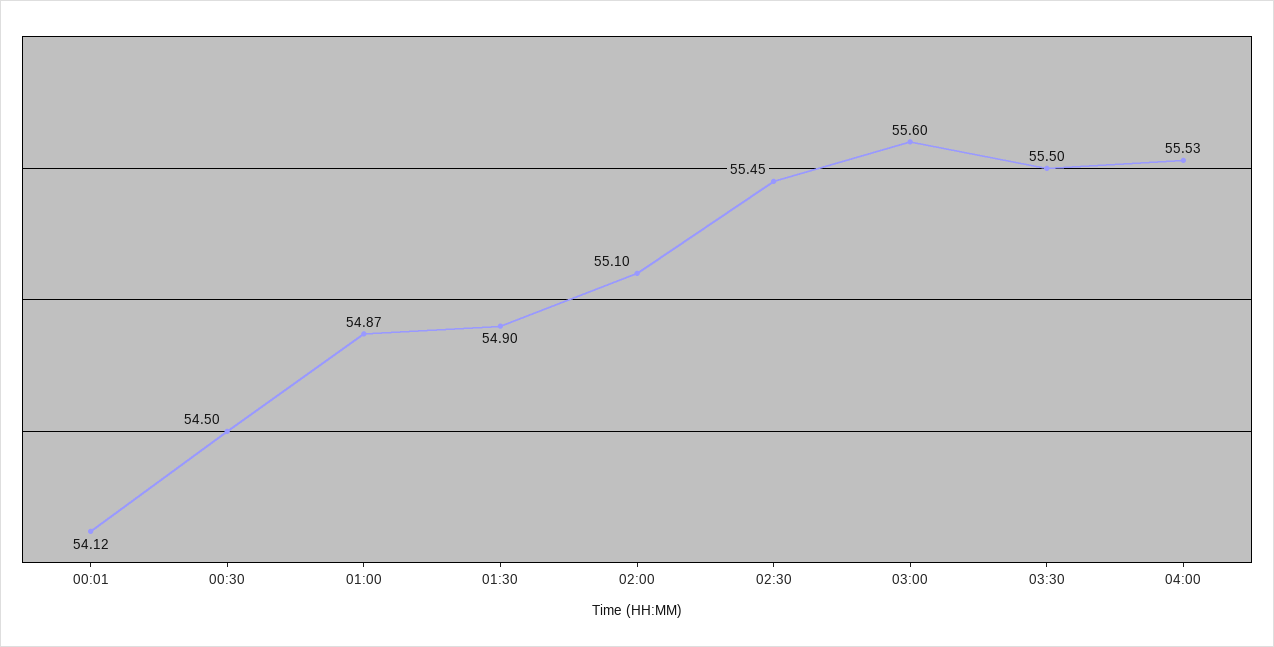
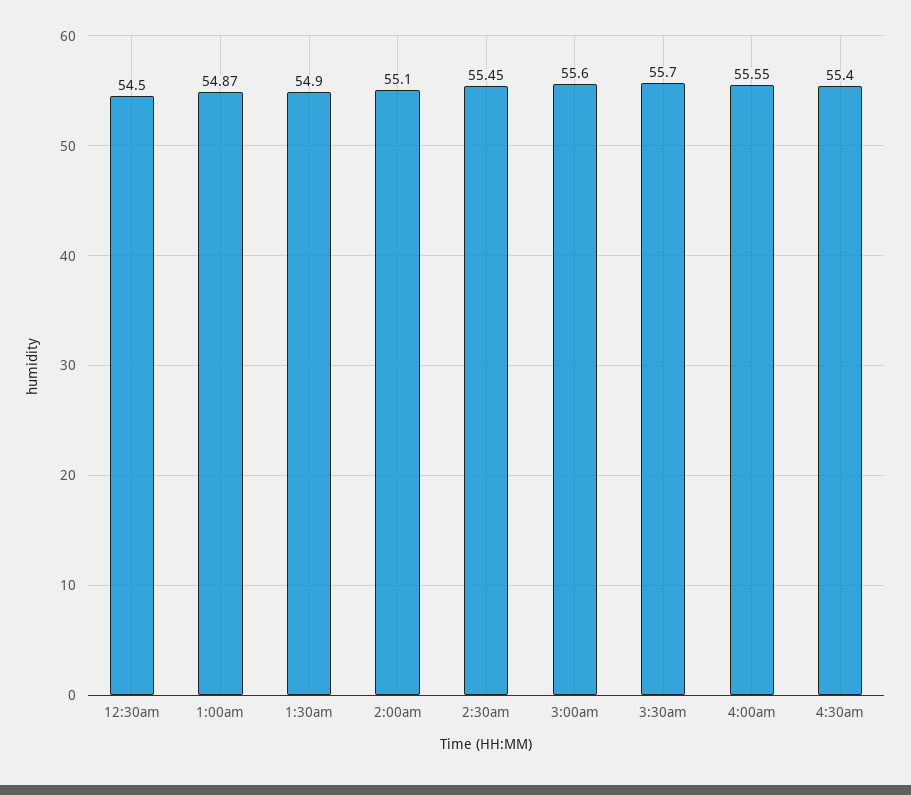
00:01: 54.12 -> none
03:30: 55.5 -> 55.7
04:00: 55.53 -> 55.55
4:30am: none -> 55.4

